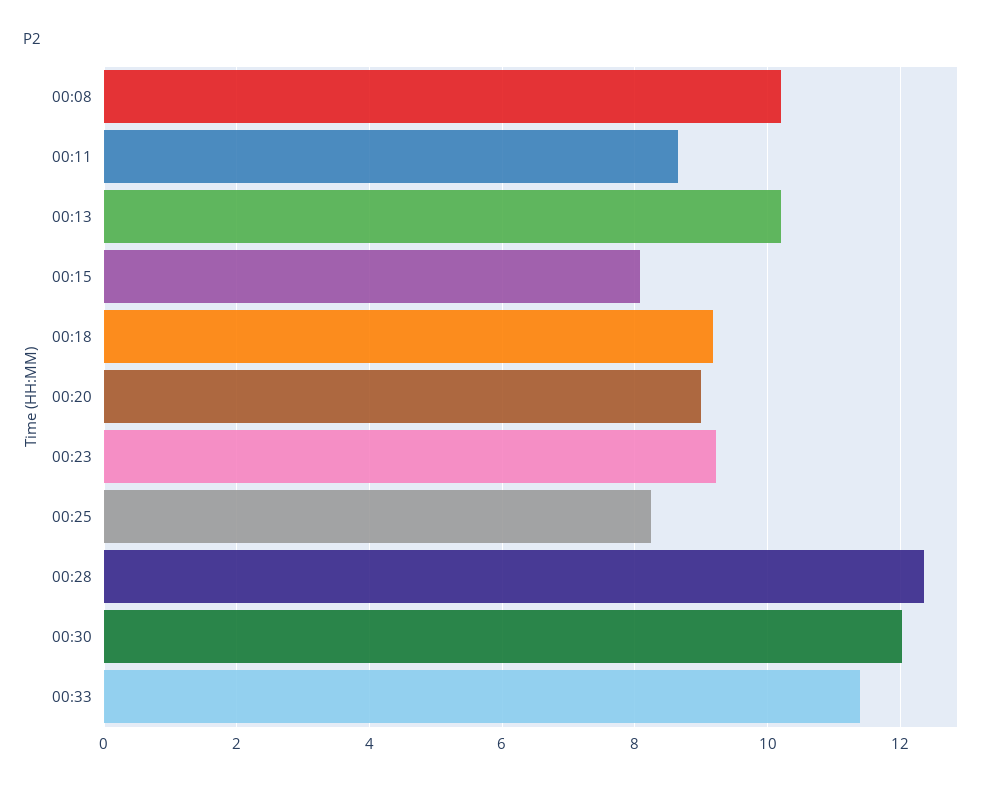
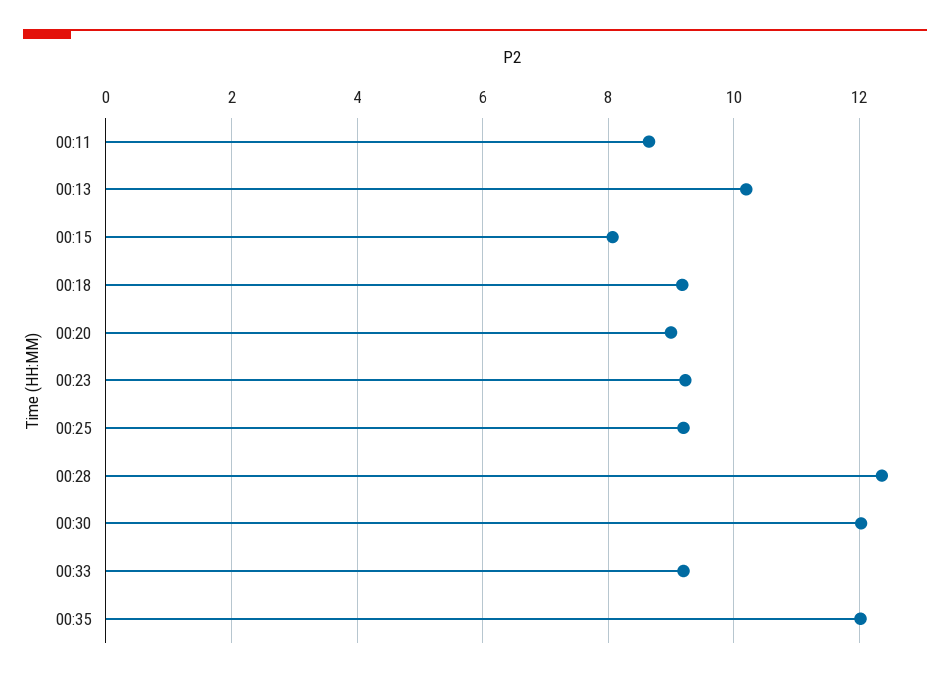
00:08: 10.2 -> none
00:25: 8.2 -> 9.2
00:33: 11.4 -> 9.2
00:35: none -> 12

